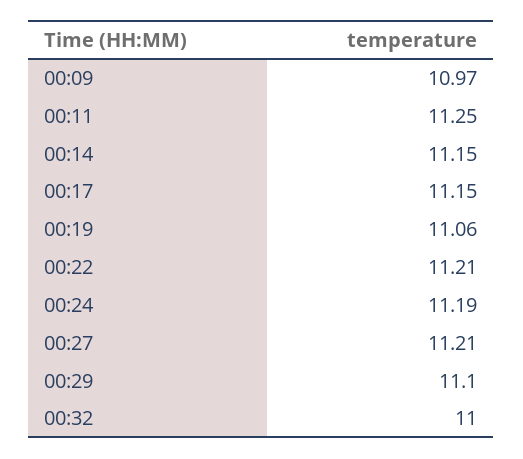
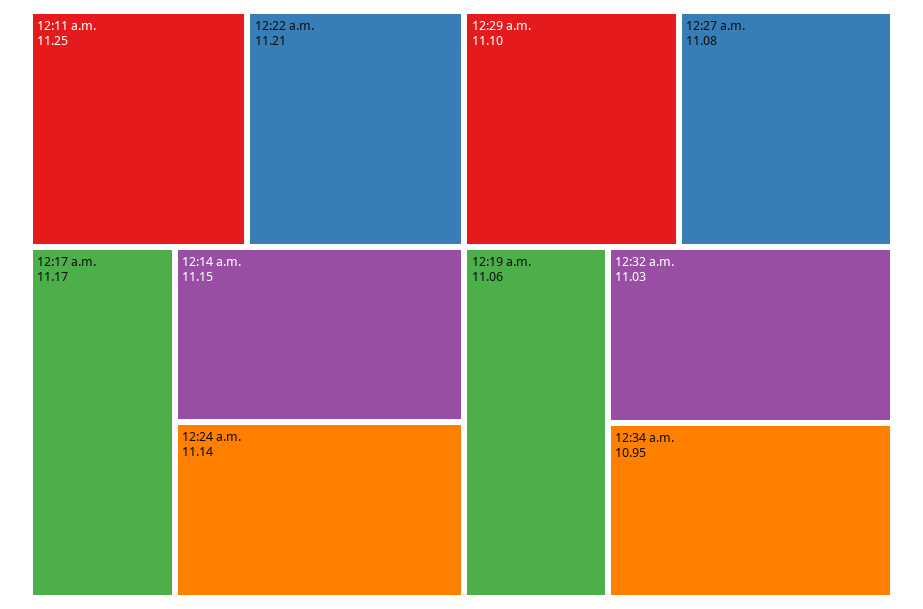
00:09: 10.97 -> none
00:17: 11.15 -> 11.17
00:24: 11.19 -> 11.14
00:27: 11.21 -> 11.08
00:32: 11 -> 11.03
12:34 a.m.: none -> 10.95

